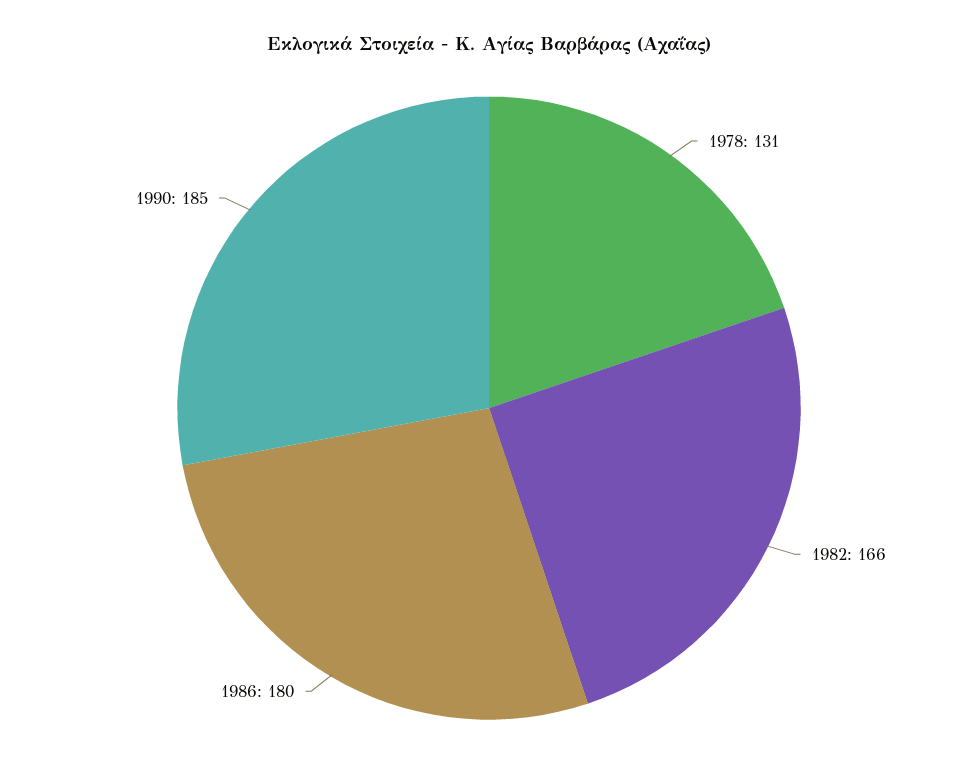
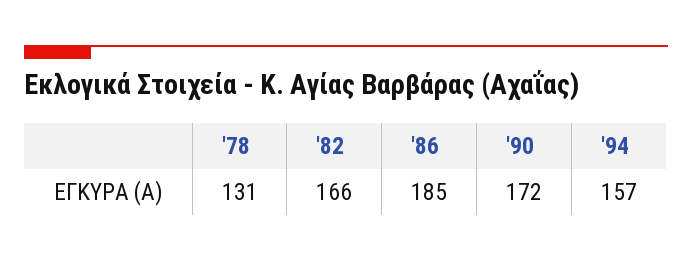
1986: 180 -> 185
1990: 185 -> 172
'94: none -> 157

